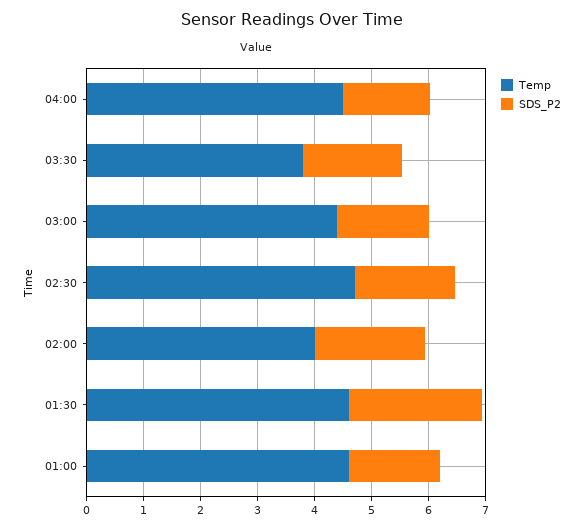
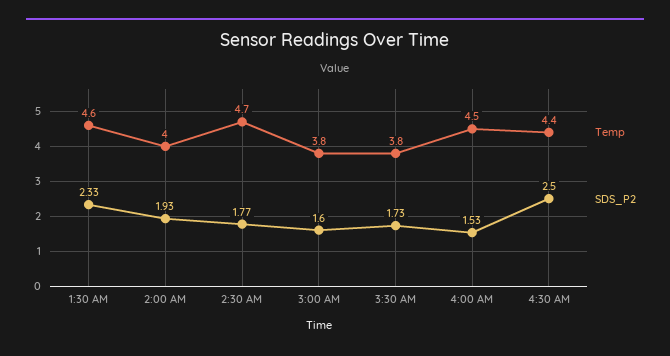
Temp, 03:00: 4.4 -> 3.8
Temp, 01:00: 4.6 -> none
SDS_P2, 01:00: 1.6 -> none
Temp, 4:30 AM: none -> 4.4
SDS_P2, 4:30 AM: none -> 2.5

